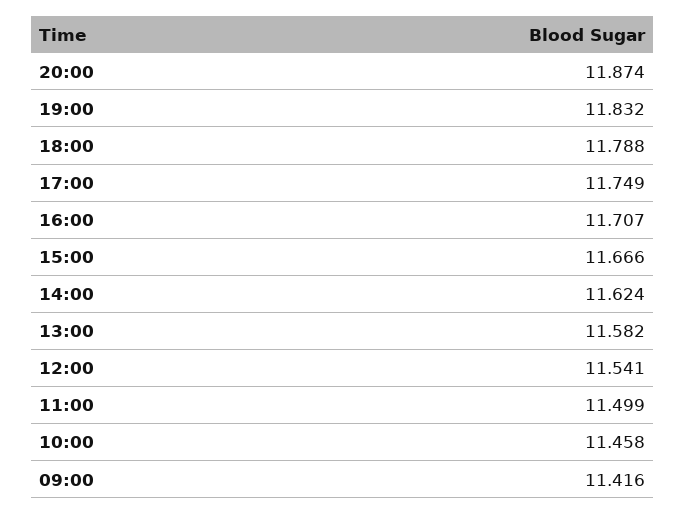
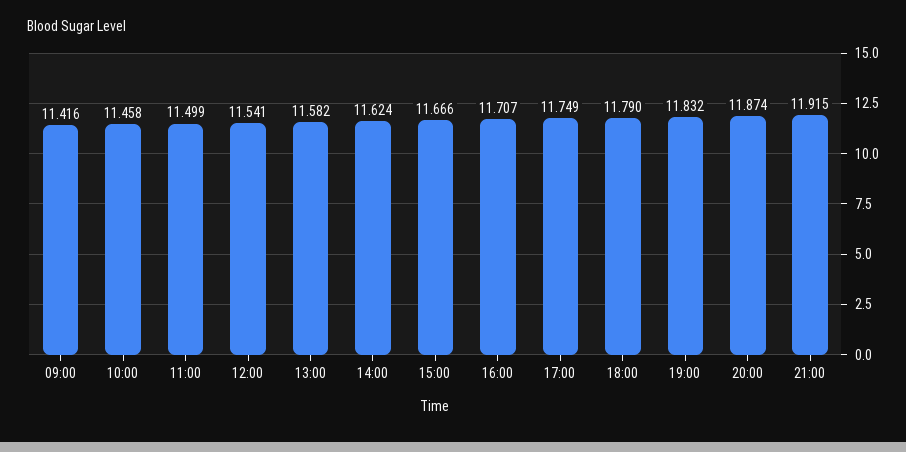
18:00: 11.788 -> 11.79
21:00: none -> 11.915

